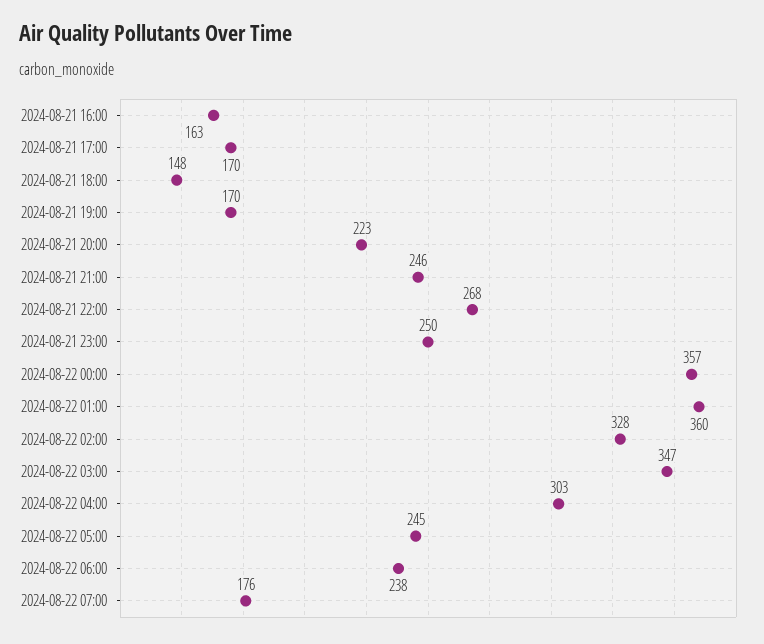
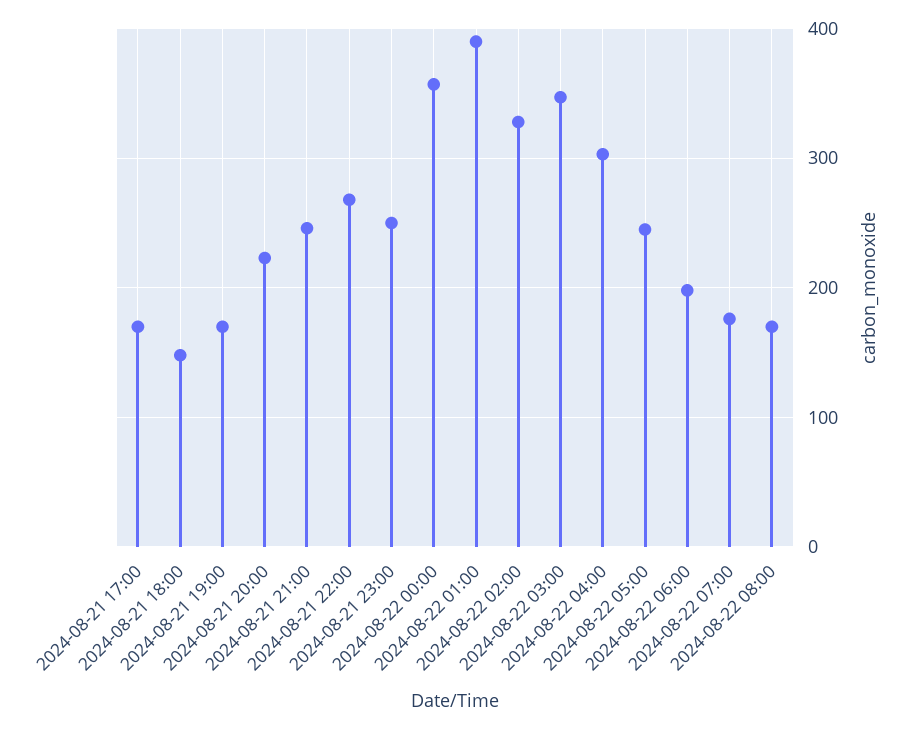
2024-08-21 16:00: 163 -> none
2024-08-22 01:00: 360 -> 390
2024-08-22 06:00: 238 -> 200
2024-08-22 08:00: none -> 170

